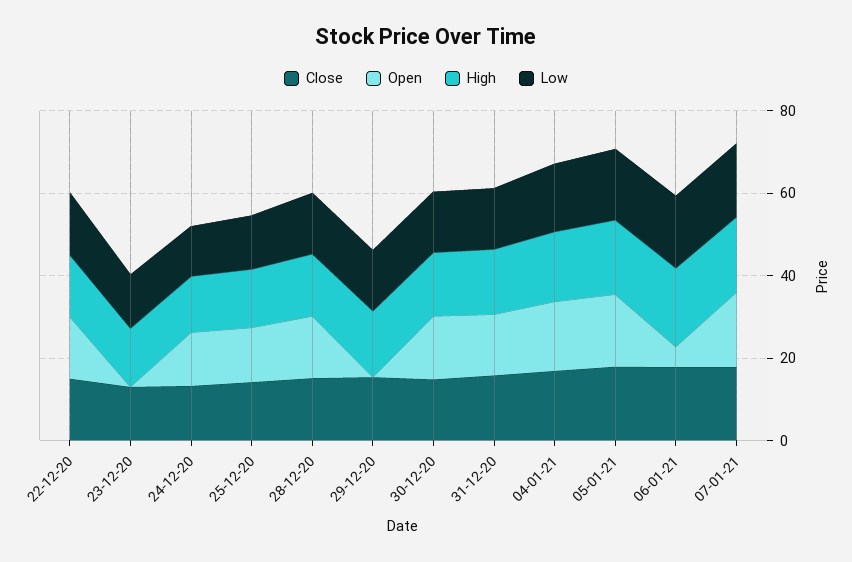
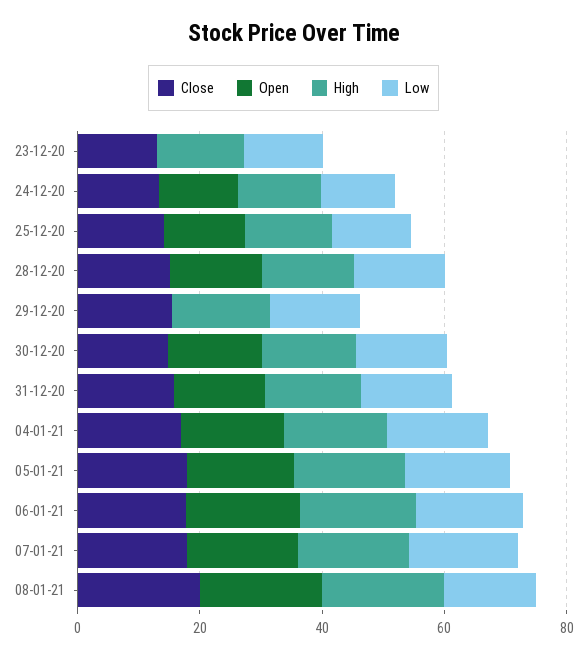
Close, 22-12-20: 15 -> none
Open, 22-12-20: 15 -> none
High, 22-12-20: 15 -> none
Low, 22-12-20: 15 -> none
Open, 06-01-21: 5 -> 20
Close, 08-01-21: none -> 20
Open, 08-01-21: none -> 20
High, 08-01-21: none -> 20
Low, 08-01-21: none -> 15

